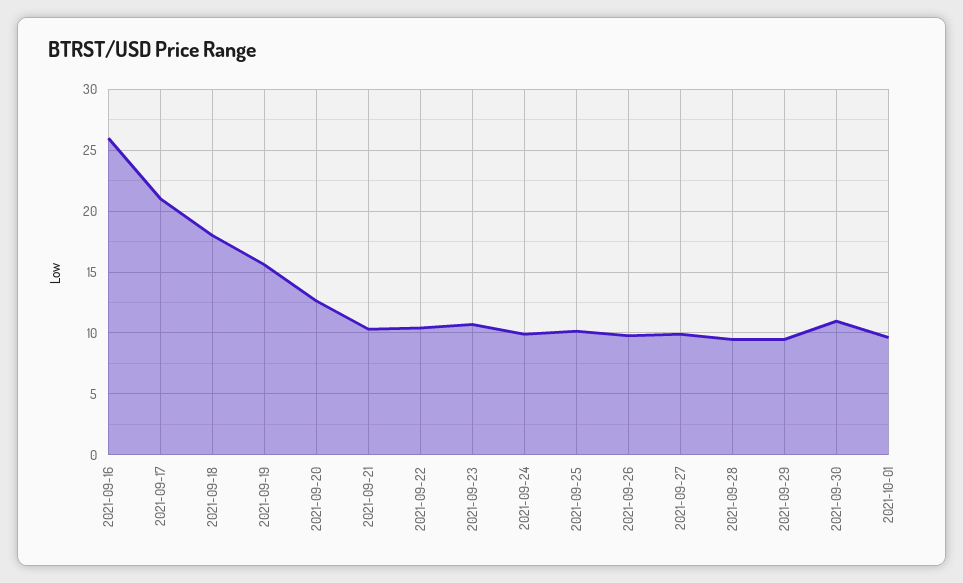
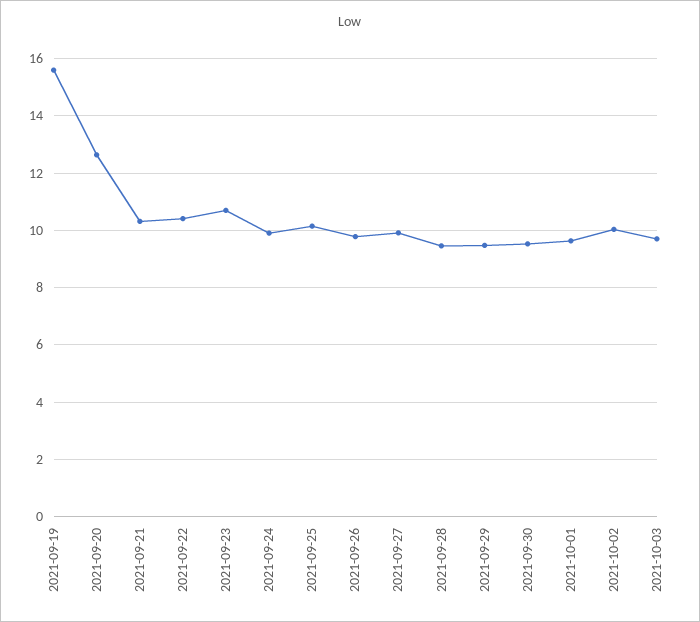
2021-09-16: 26 -> none
2021-09-17: 21 -> none
2021-09-18: 18 -> none
2021-09-30: 11 -> 9.5
2021-10-02: none -> 10
2021-10-03: none -> 9.75

